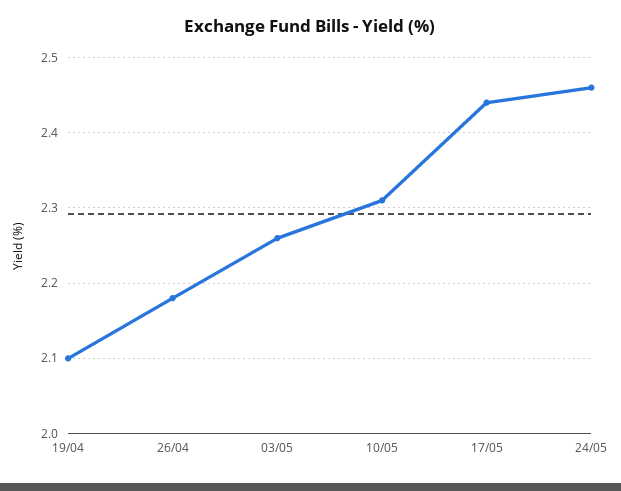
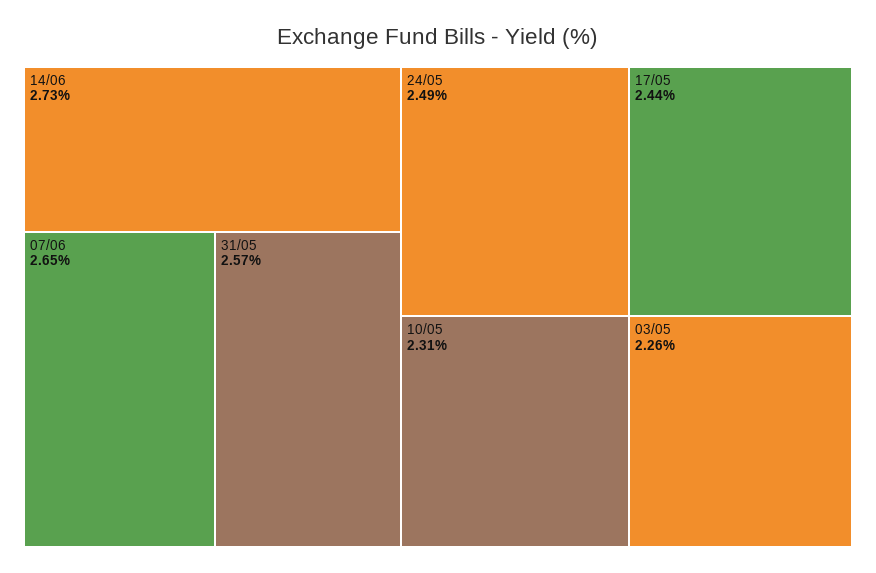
19/04: 2.1 -> none
26/04: 2.18 -> none
24/05: 2.46 -> 2.49
14/06: none -> 2.73
07/06: none -> 2.65
31/05: none -> 2.57

